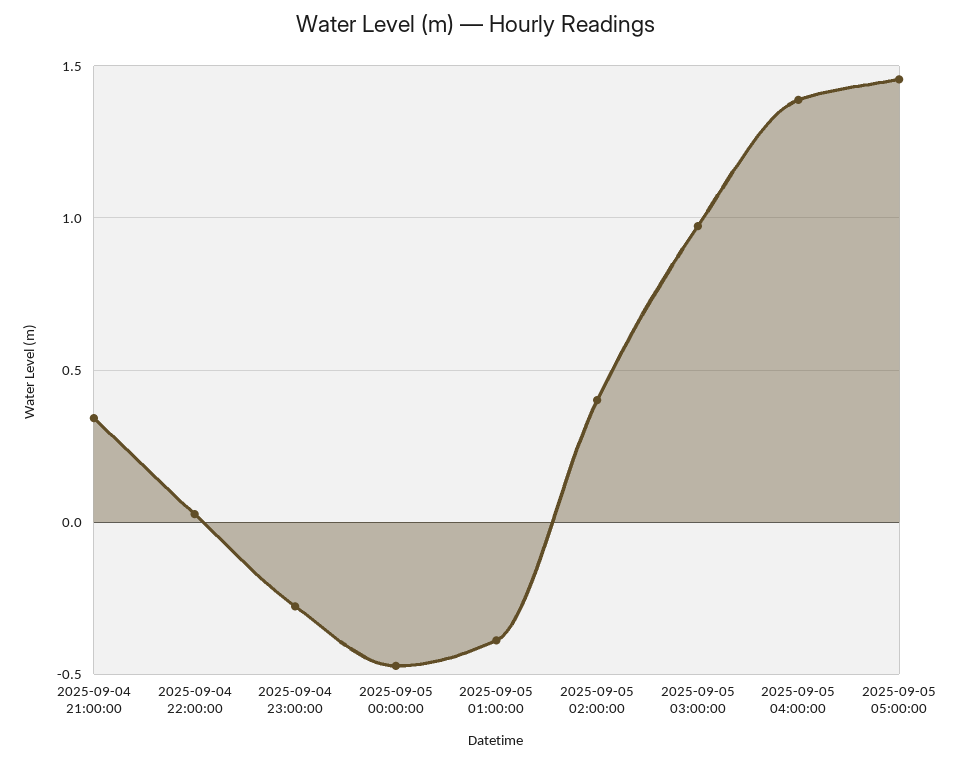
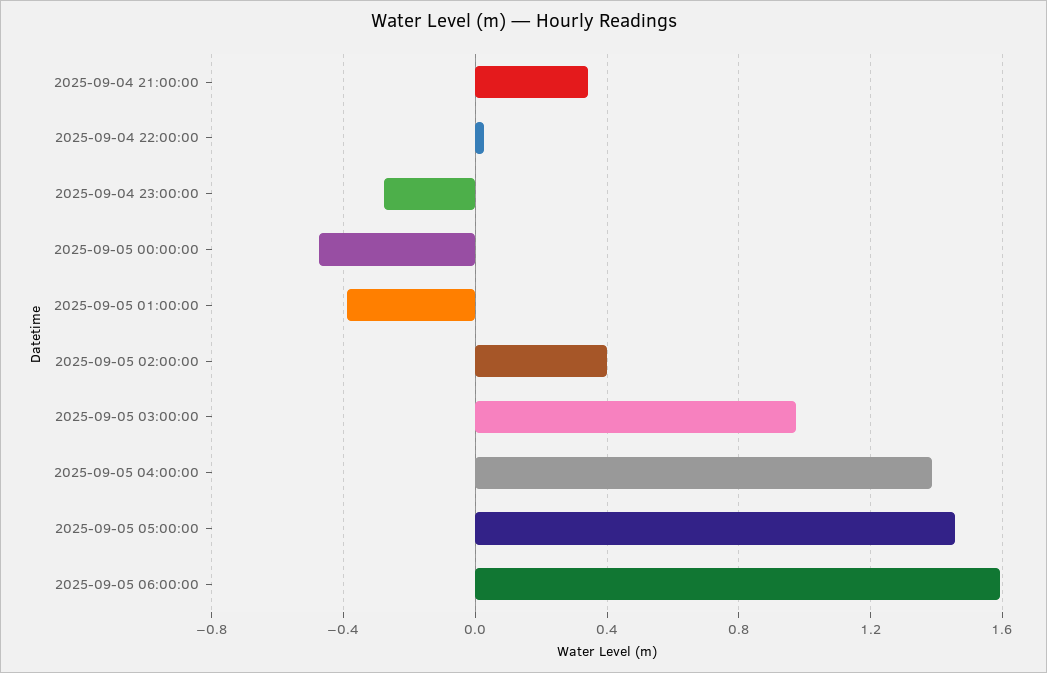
2025-09-05 06:00:00: none -> 1.6

